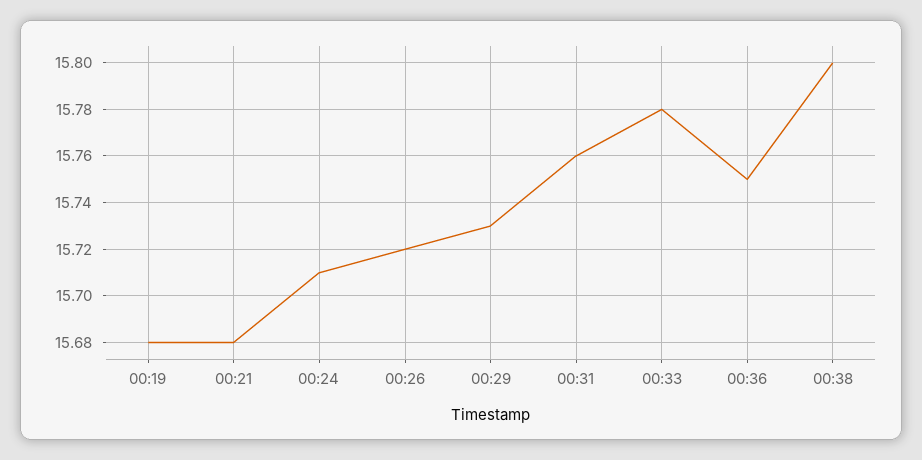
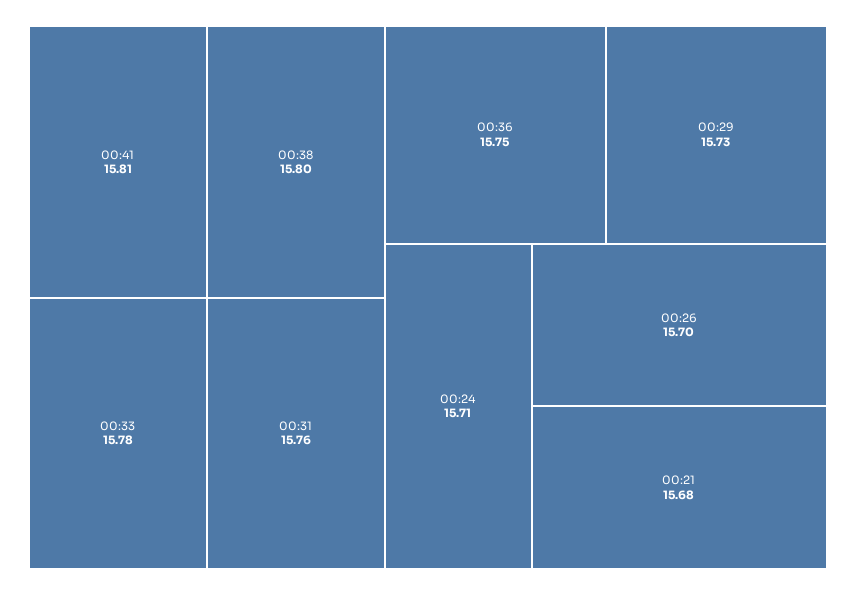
00:19: 15.68 -> none
00:26: 15.72 -> 15.7
00:41: none -> 15.81

